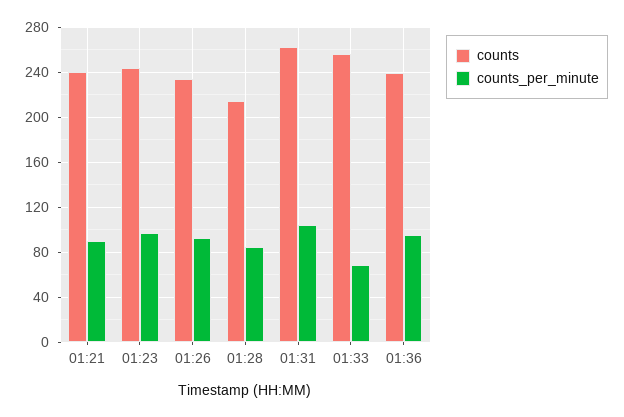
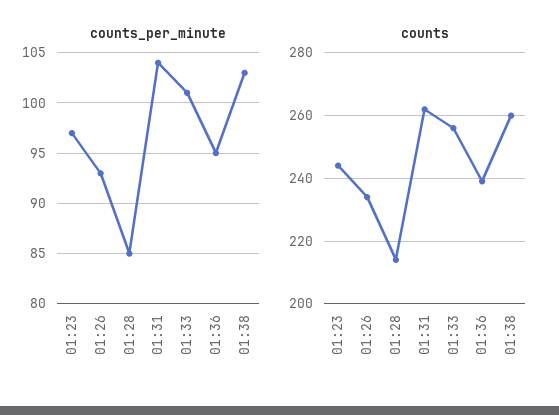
counts, 01:21: 240 -> none
counts_per_minute, 01:21: 90 -> none
counts_per_minute, 01:33: 70 -> 101
counts_per_minute, 01:38: none -> 103
counts, 01:38: none -> 260

